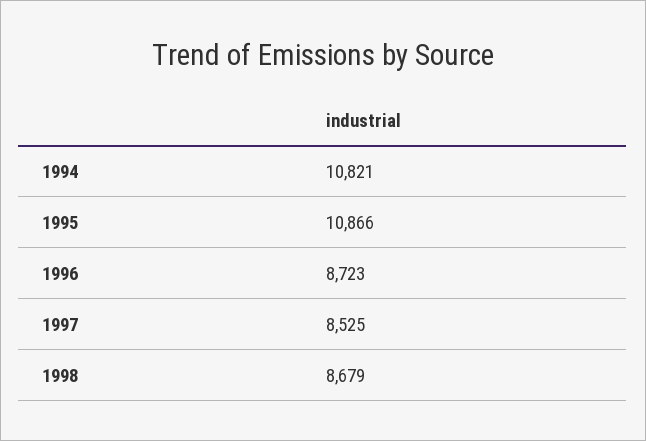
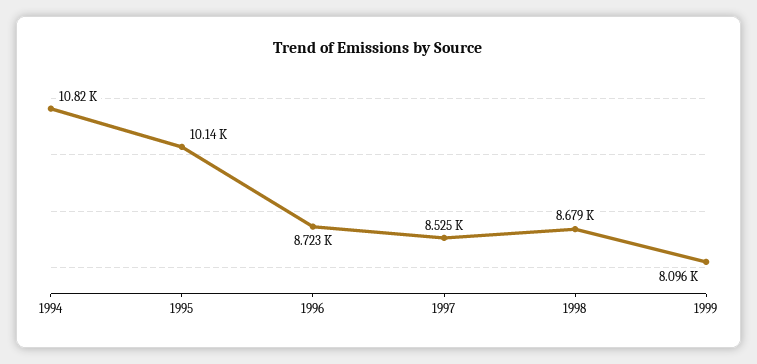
1995: 10866 -> 10140
1999: none -> 8096

